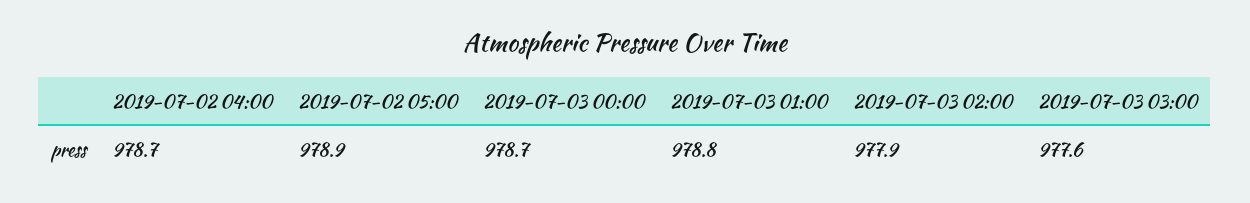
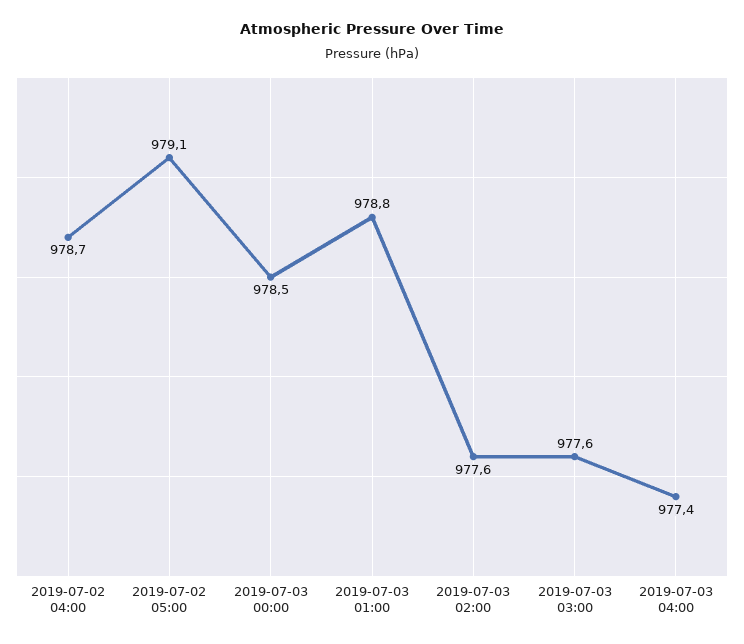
2019-07-02 05:00: 978.9 -> 979.1
2019-07-03 00:00: 978.7 -> 978.5
2019-07-03 02:00: 977.9 -> 977.6
2019-07-03 04:00: none -> 977.4

